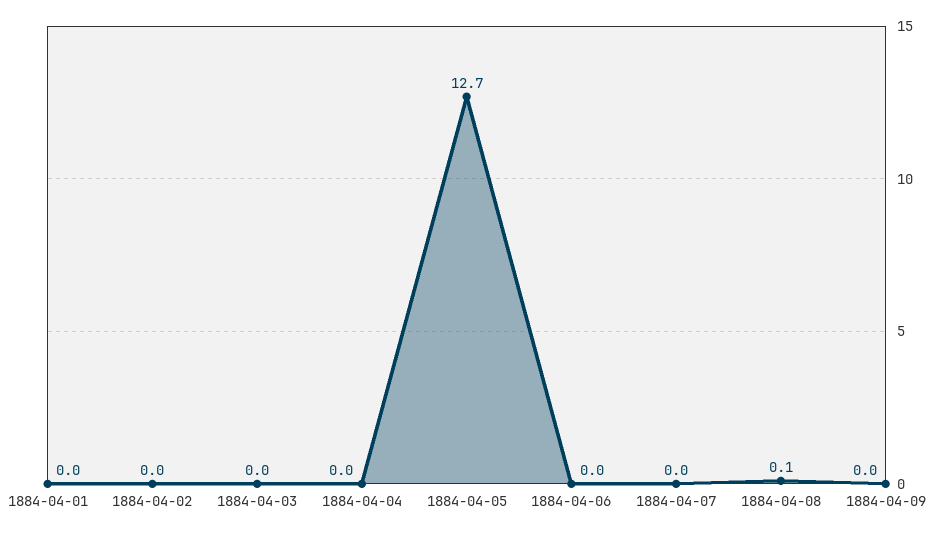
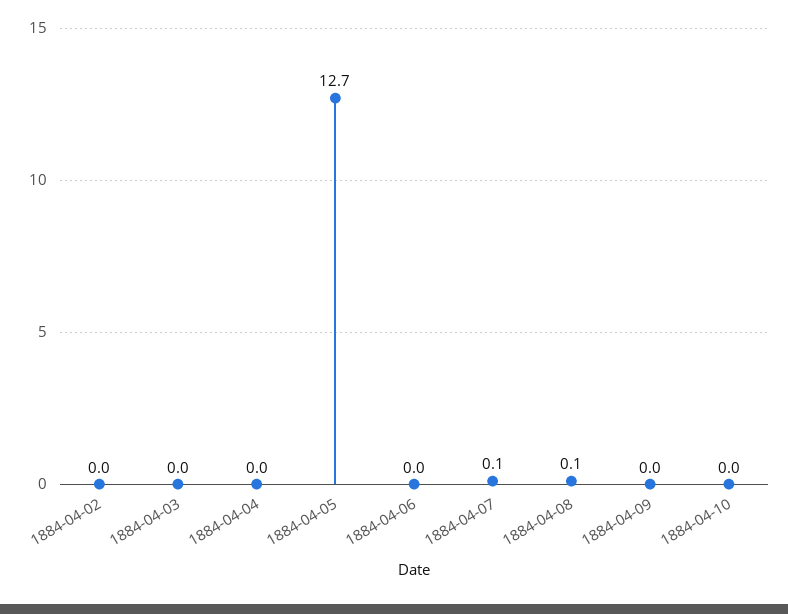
1884-04-01: 0 -> none
1884-04-07: 0 -> 0.1
1884-04-10: none -> 0

